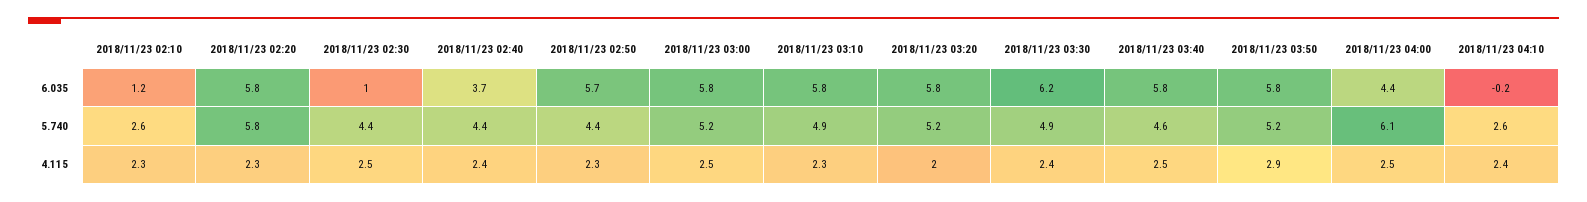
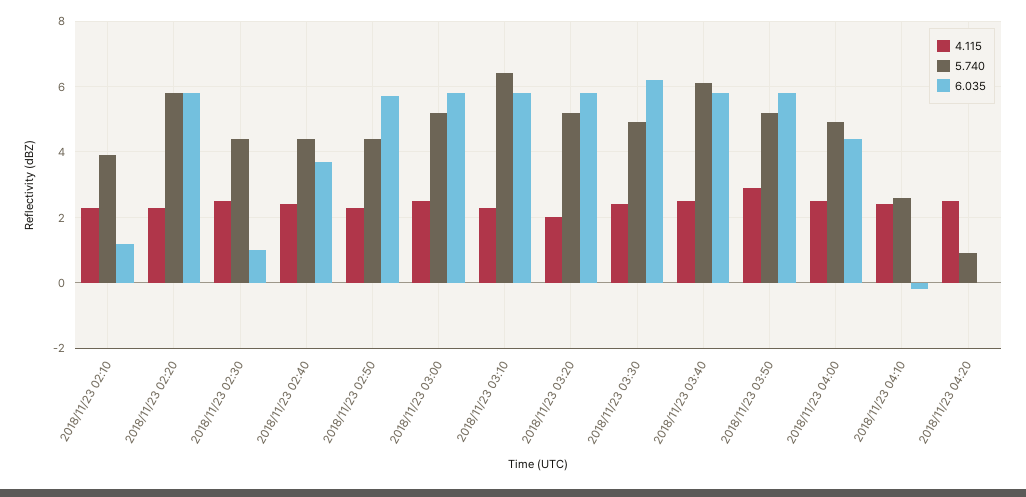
5.740, 2018/11/23 02:10: 2.6 -> 4
5.740, 2018/11/23 03:10: 4.9 -> 6.5
5.740, 2018/11/23 03:40: 4.6 -> 6
5.740, 2018/11/23 04:00: 6.1 -> 5
4.115, 2018/11/23 04:20: none -> 2.5
5.740, 2018/11/23 04:20: none -> 1
6.035, 2018/11/23 04:20: none -> 0

